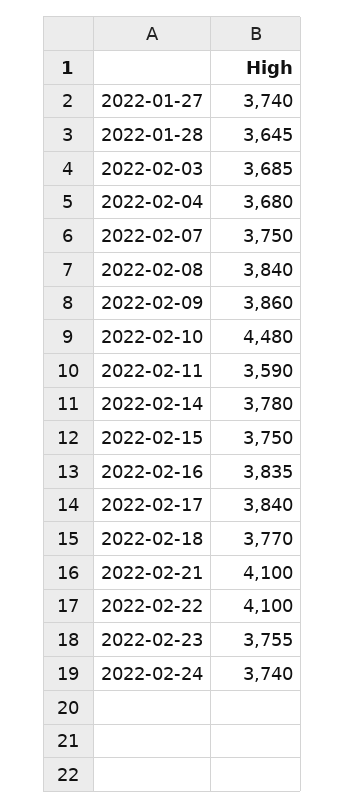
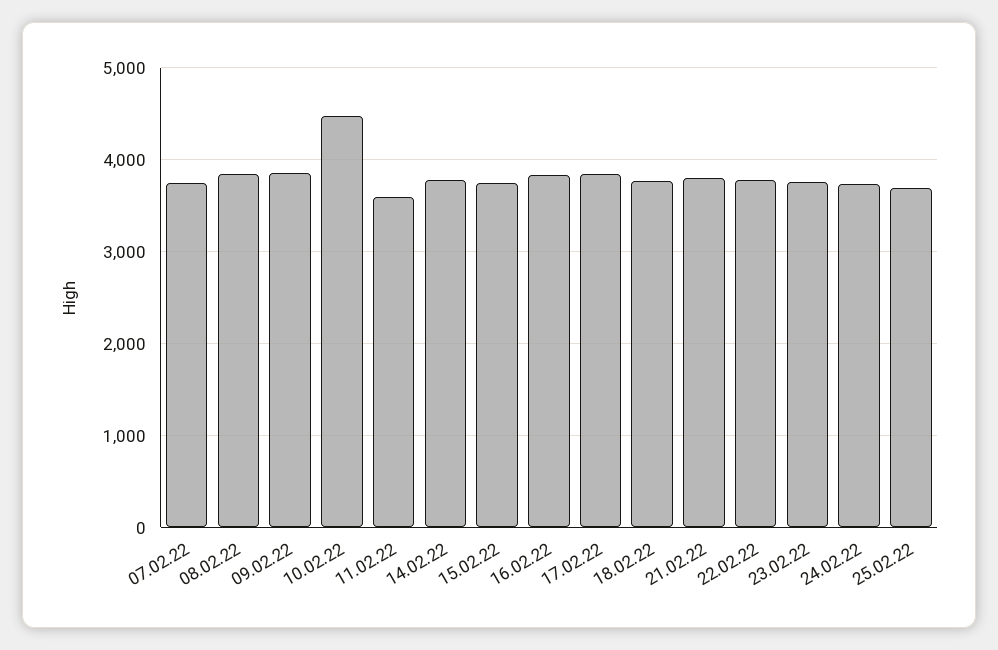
2022-01-27: 3740 -> none
2022-01-28: 3645 -> none
2022-02-03: 3685 -> none
2022-02-04: 3680 -> none
2022-02-21: 4100 -> 3800
2022-02-22: 4100 -> 3800
25.02.22: none -> 3700

